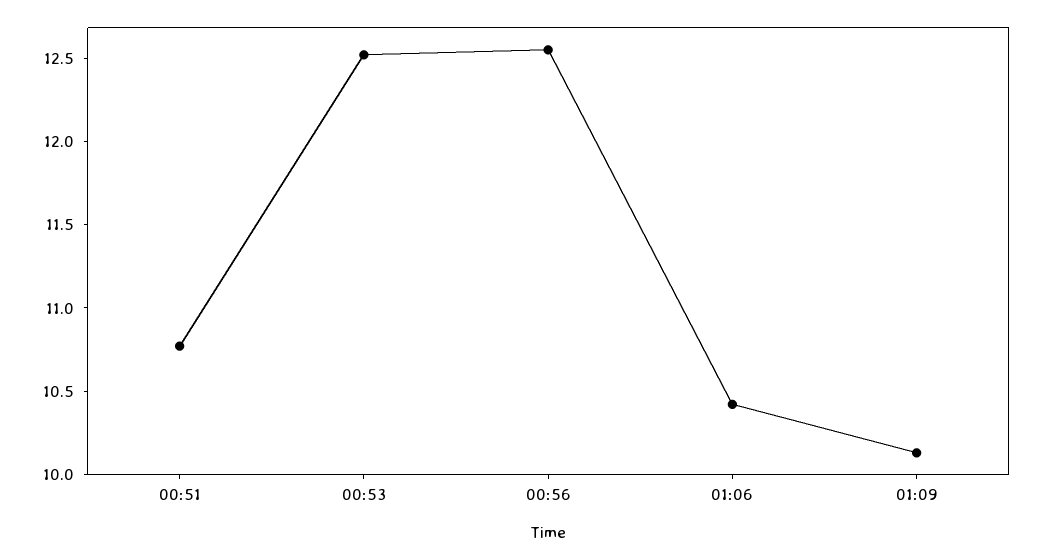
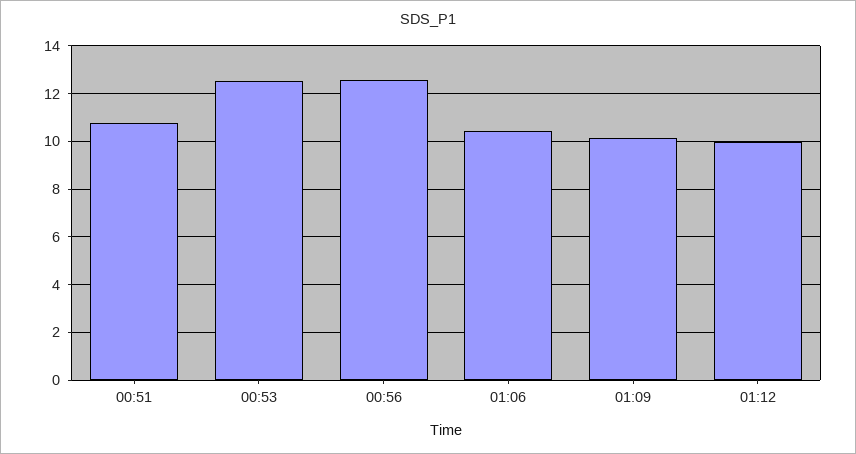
01:12: none -> 10

